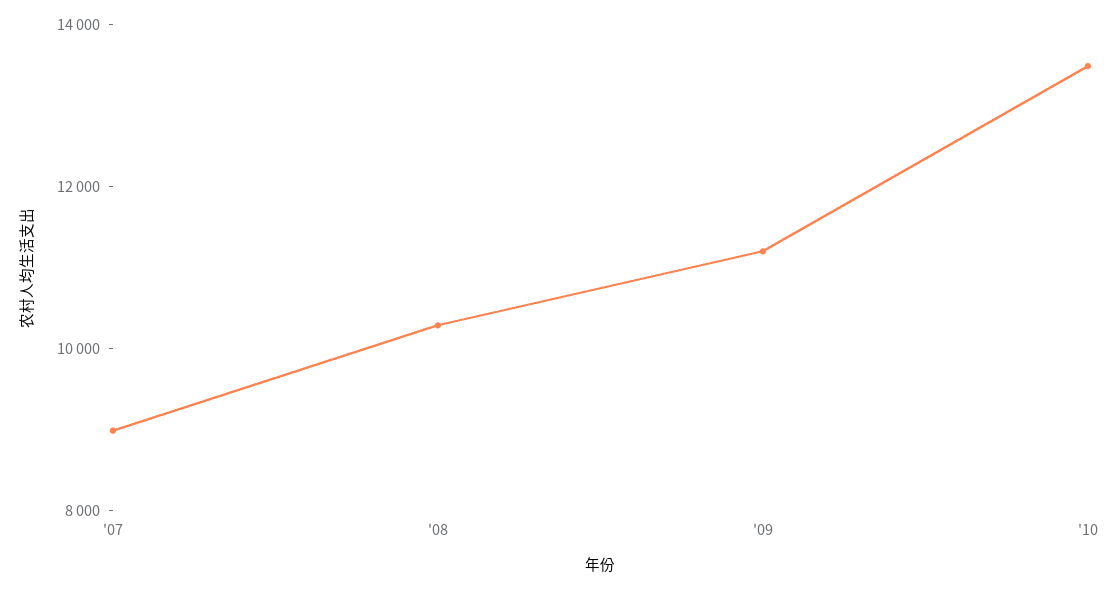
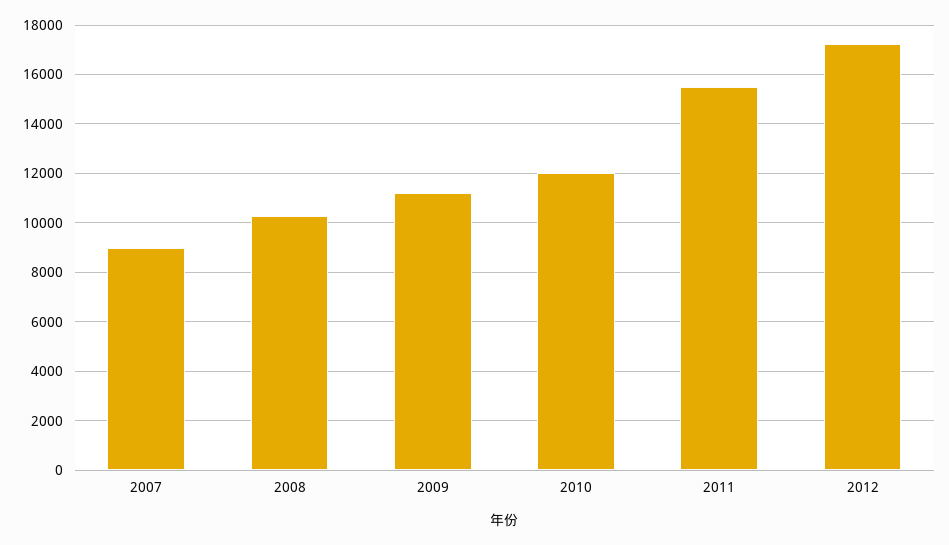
'10: 13500 -> 12000
2011: none -> 15500
2012: none -> 17250

